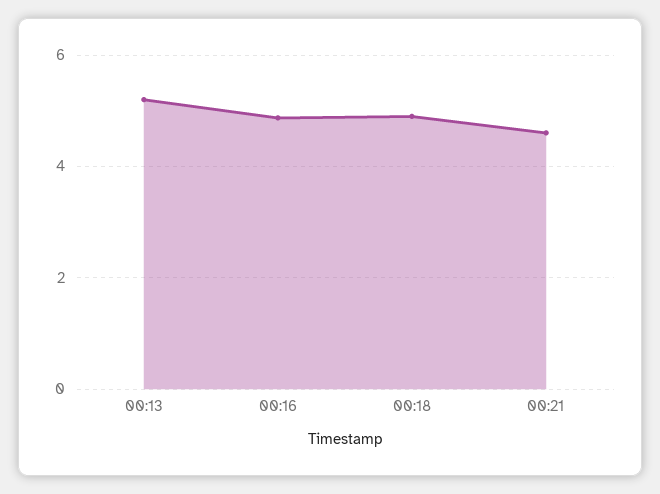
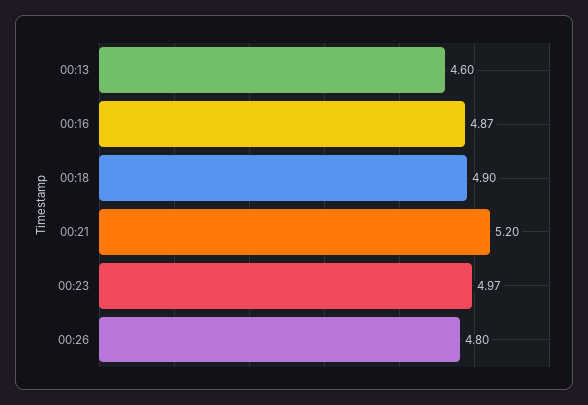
00:13: 5.2 -> 4.6
00:21: 4.6 -> 5.2
00:23: none -> 4.97
00:26: none -> 4.8

